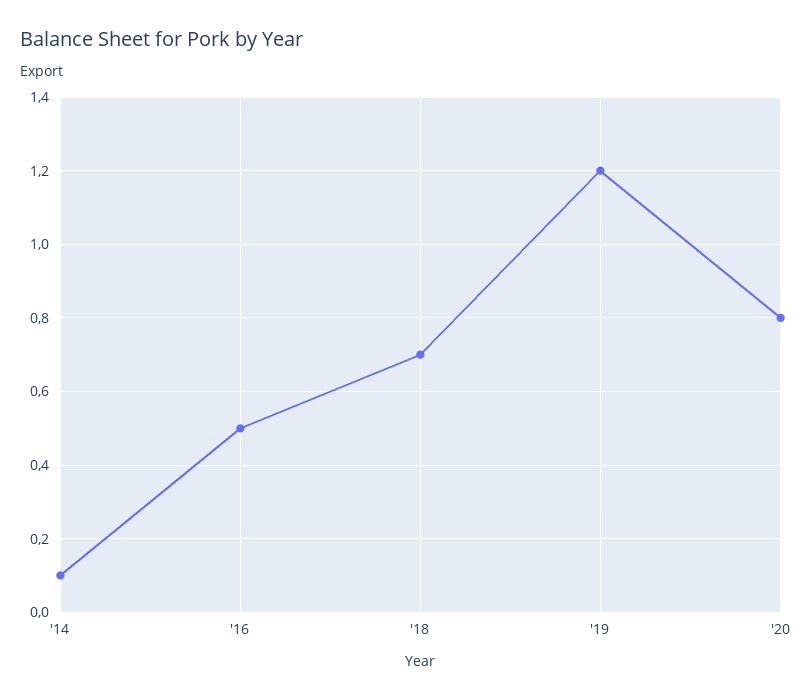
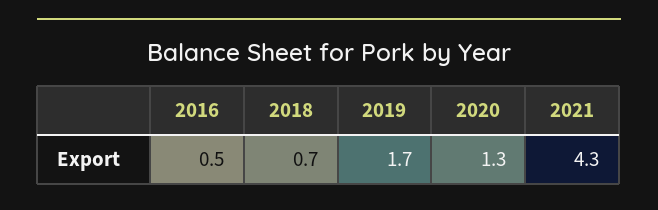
'14: 0.1 -> none
'19: 1.2 -> 1.7
'20: 0.8 -> 1.3
2021: none -> 4.3

